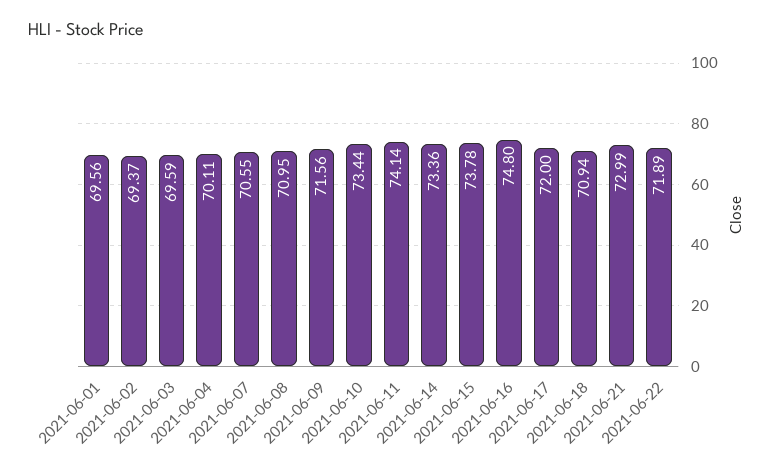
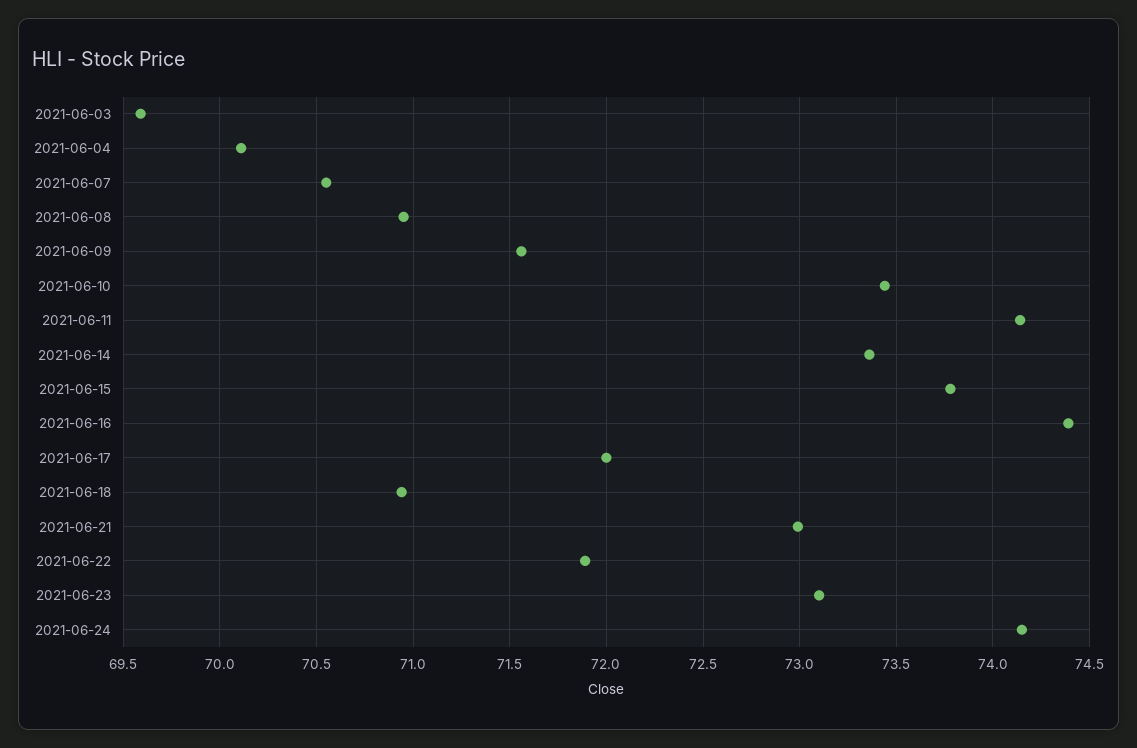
2021-06-01: 69.56 -> none
2021-06-02: 69.37 -> none
2021-06-16: 74.8 -> 74.4
2021-06-23: none -> 73.1
2021-06-24: none -> 74.15

